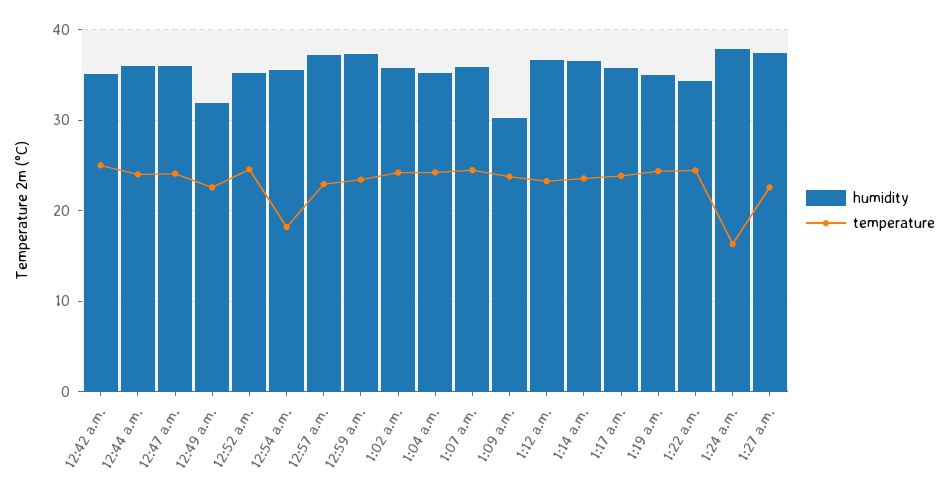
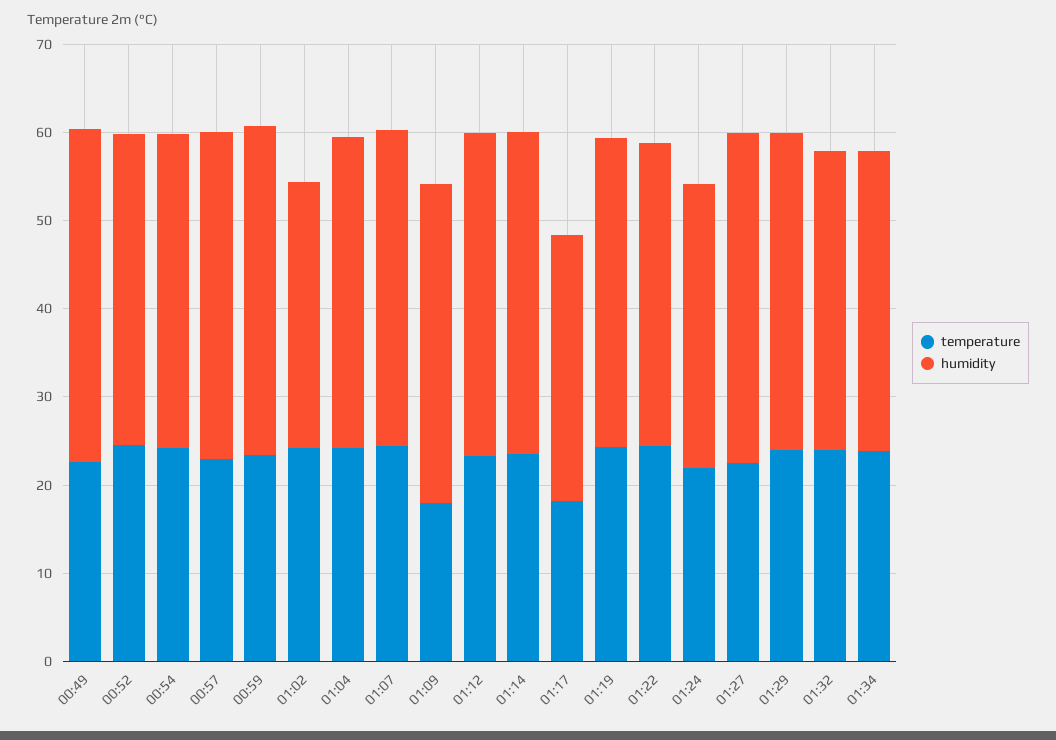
humidity, 12:42 a.m.: 35 -> none
temperature, 12:42 a.m.: 25 -> none
humidity, 12:44 a.m.: 36 -> none
temperature, 12:44 a.m.: 24 -> none
humidity, 12:47 a.m.: 36 -> none
temperature, 12:47 a.m.: 24 -> none
humidity, 12:49 a.m.: 32 -> 38
temperature, 12:54 a.m.: 18 -> 24
humidity, 1:02 a.m.: 36 -> 30
humidity, 1:09 a.m.: 30 -> 36
temperature, 1:09 a.m.: 24 -> 18
humidity, 1:17 a.m.: 36 -> 30
temperature, 1:17 a.m.: 24 -> 18
humidity, 1:24 a.m.: 38 -> 32
temperature, 1:24 a.m.: 16 -> 22
temperature, 01:29: none -> 24
humidity, 01:29: none -> 36
temperature, 01:32: none -> 24
humidity, 01:32: none -> 34
temperature, 01:34: none -> 24
humidity, 01:34: none -> 34

